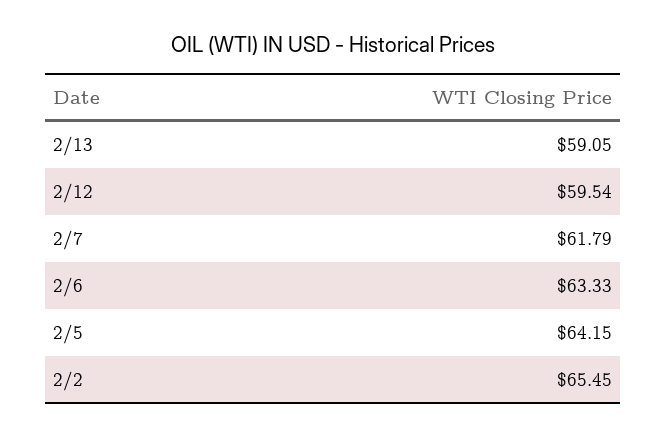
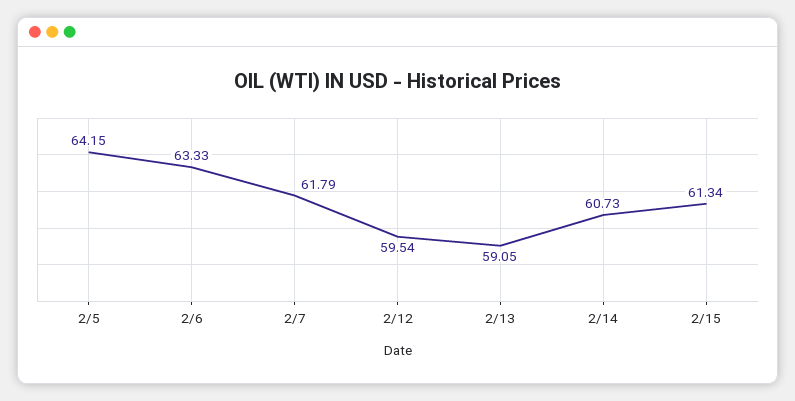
2/2: 65.45 -> none
2/14: none -> 60.73
2/15: none -> 61.34

